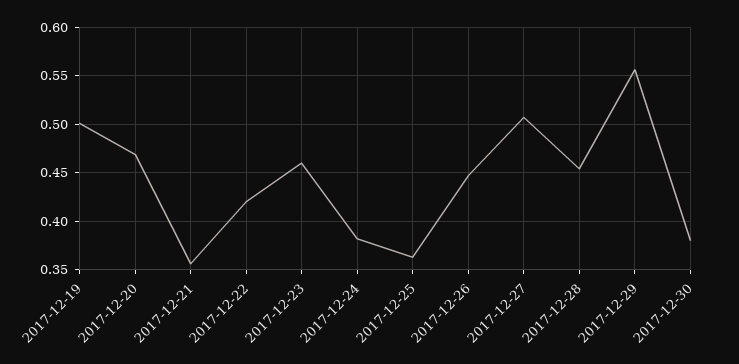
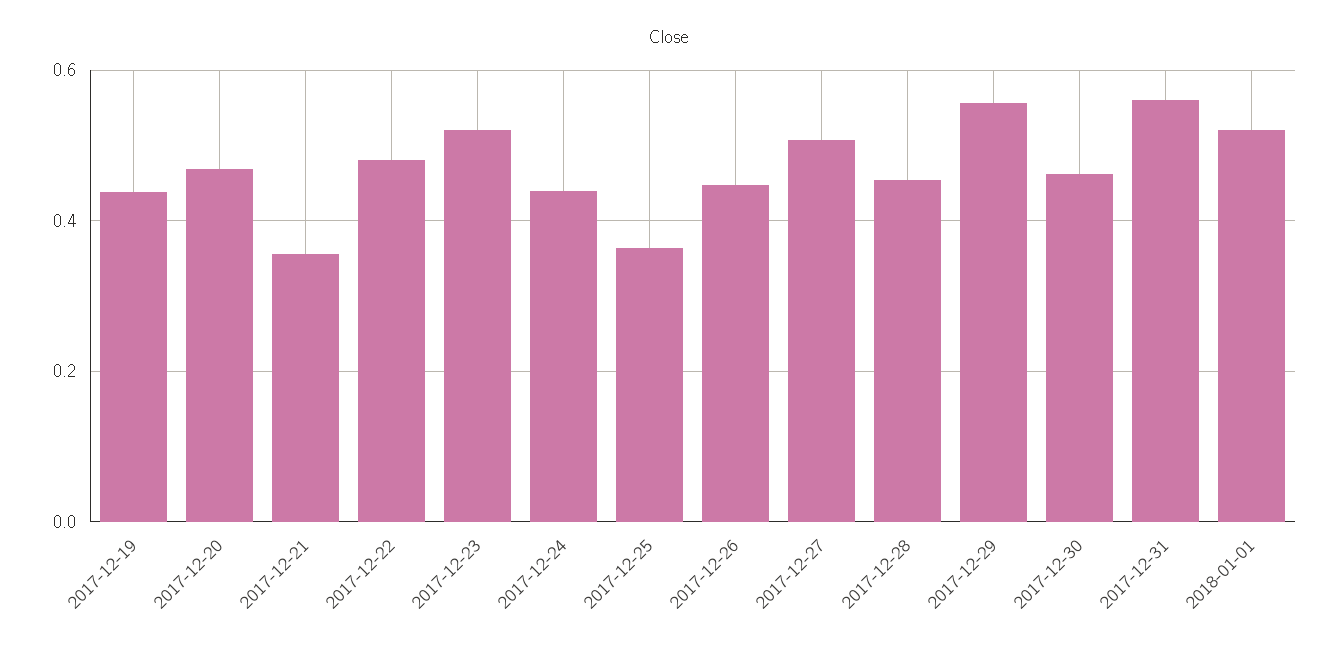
2017-12-19: 0.5 -> 0.44
2017-12-22: 0.42 -> 0.48
2017-12-23: 0.46 -> 0.52
2017-12-24: 0.38 -> 0.44
2017-12-30: 0.38 -> 0.46
2017-12-31: none -> 0.56
2018-01-01: none -> 0.52

